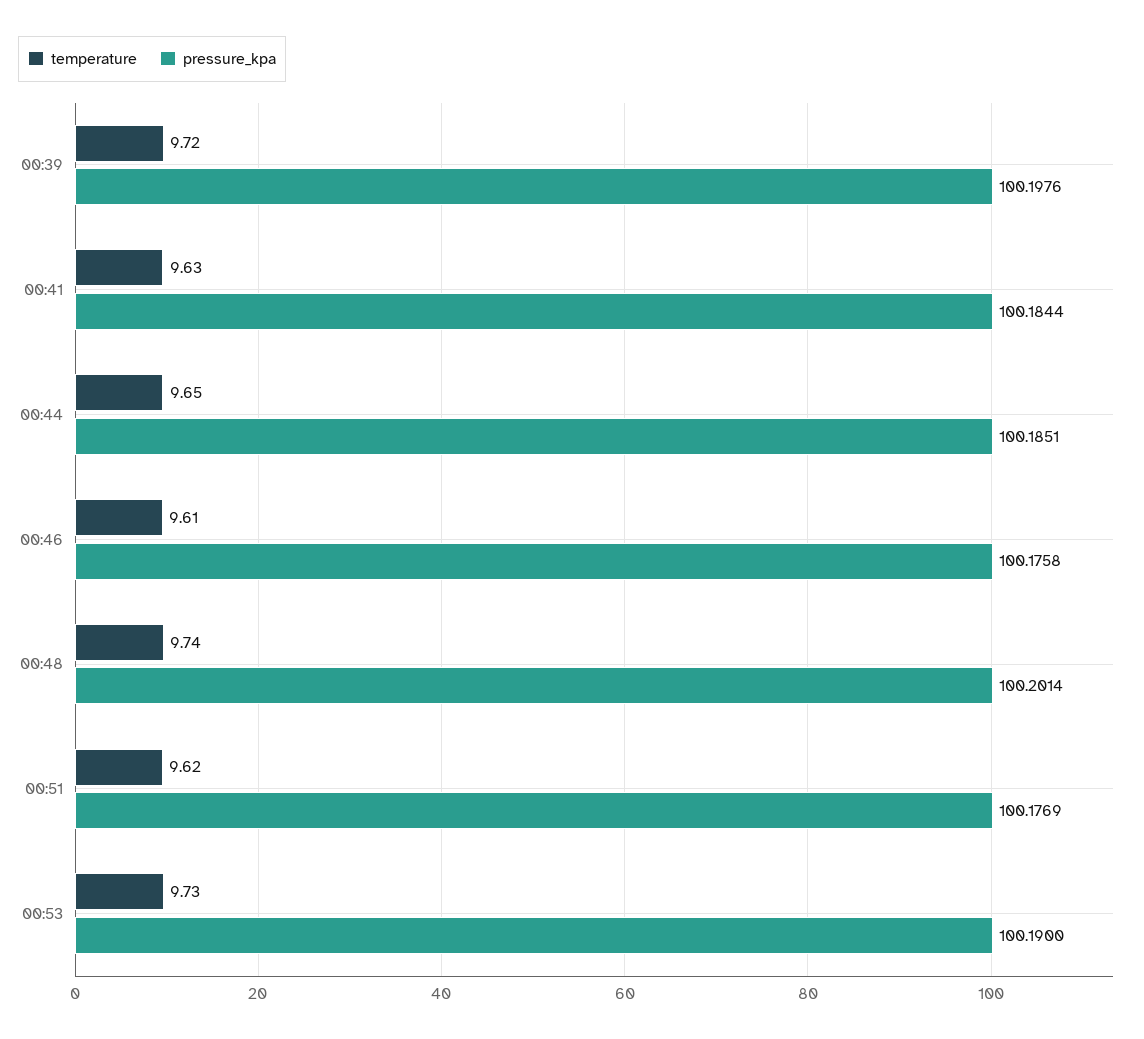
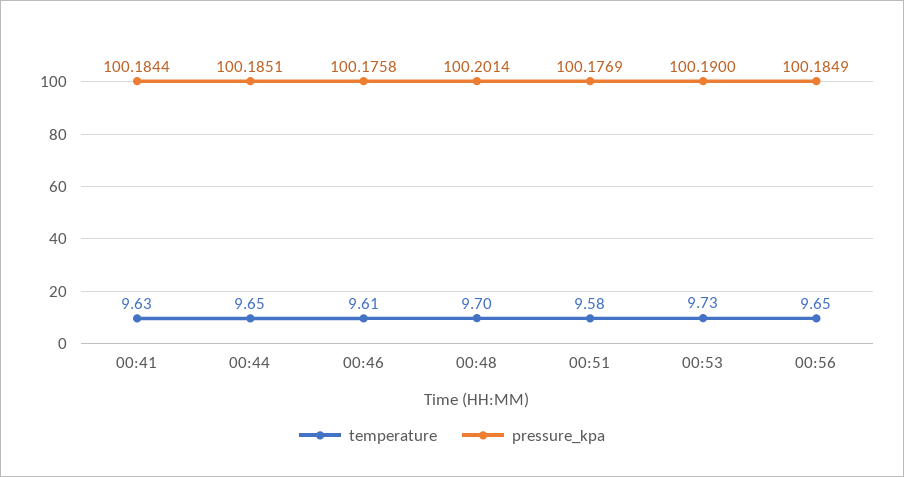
temperature, 00:39: 9.72 -> none
pressure_kpa, 00:39: 100.1976 -> none
temperature, 00:48: 9.74 -> 9.7
temperature, 00:51: 9.62 -> 9.58
temperature, 00:56: none -> 9.65
pressure_kpa, 00:56: none -> 100.1849

